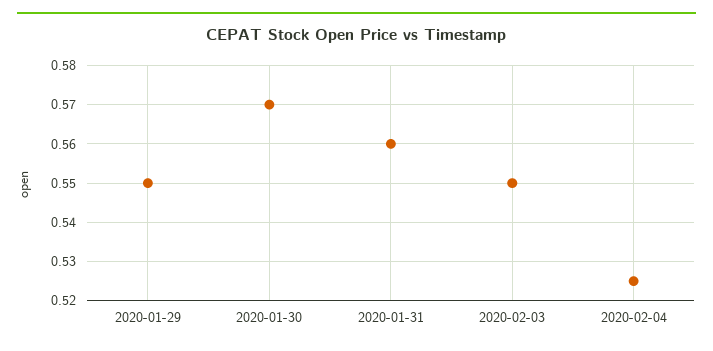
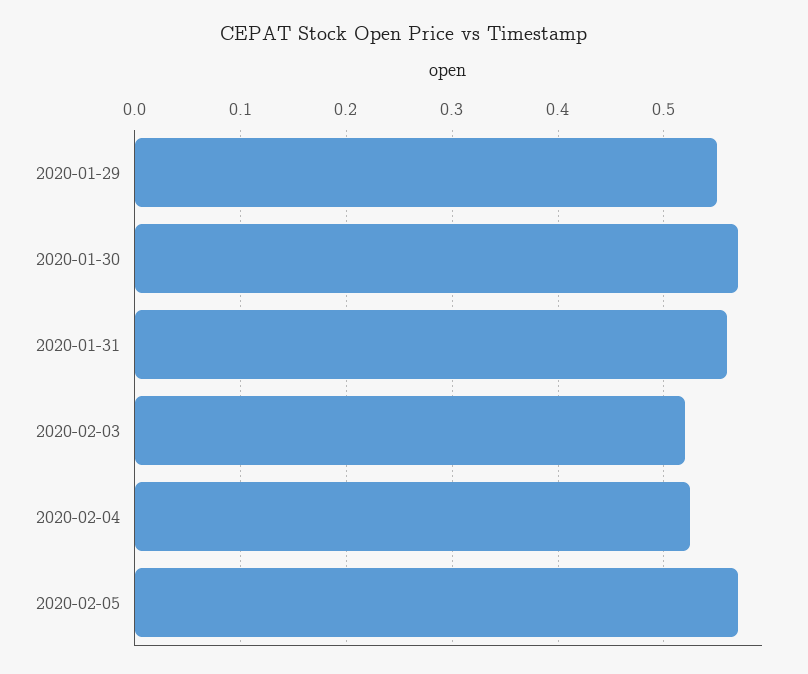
2020-02-03: 0.55 -> 0.52
2020-02-05: none -> 0.57

